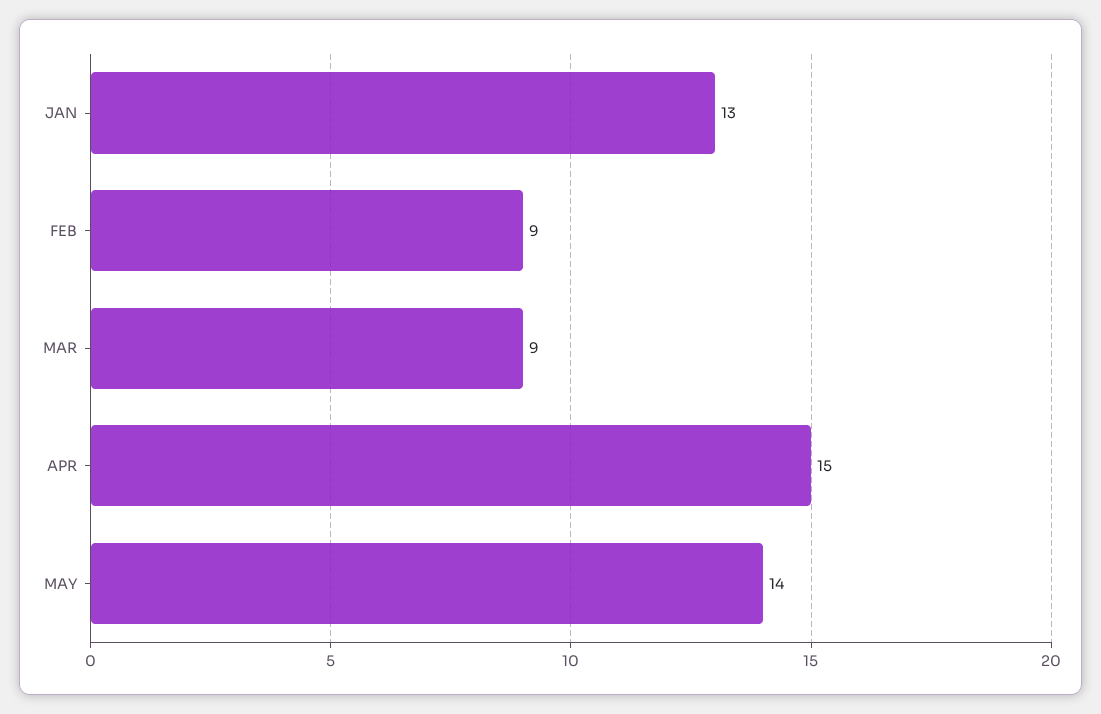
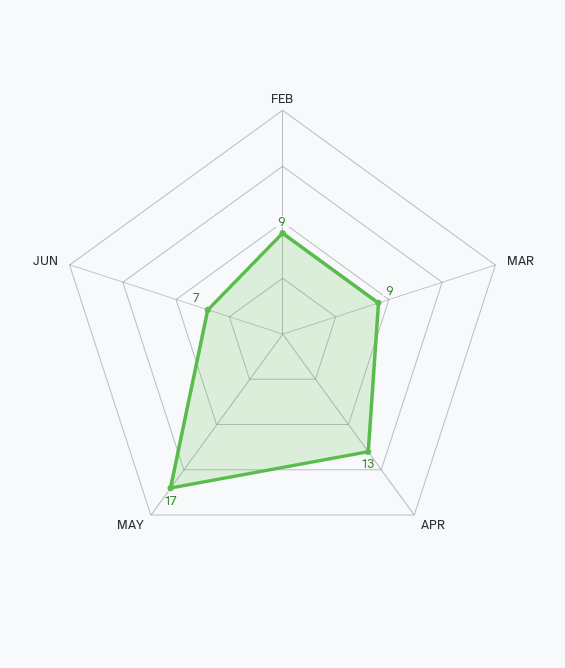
JAN: 13 -> none
APR: 15 -> 13
MAY: 14 -> 17
JUN: none -> 7

